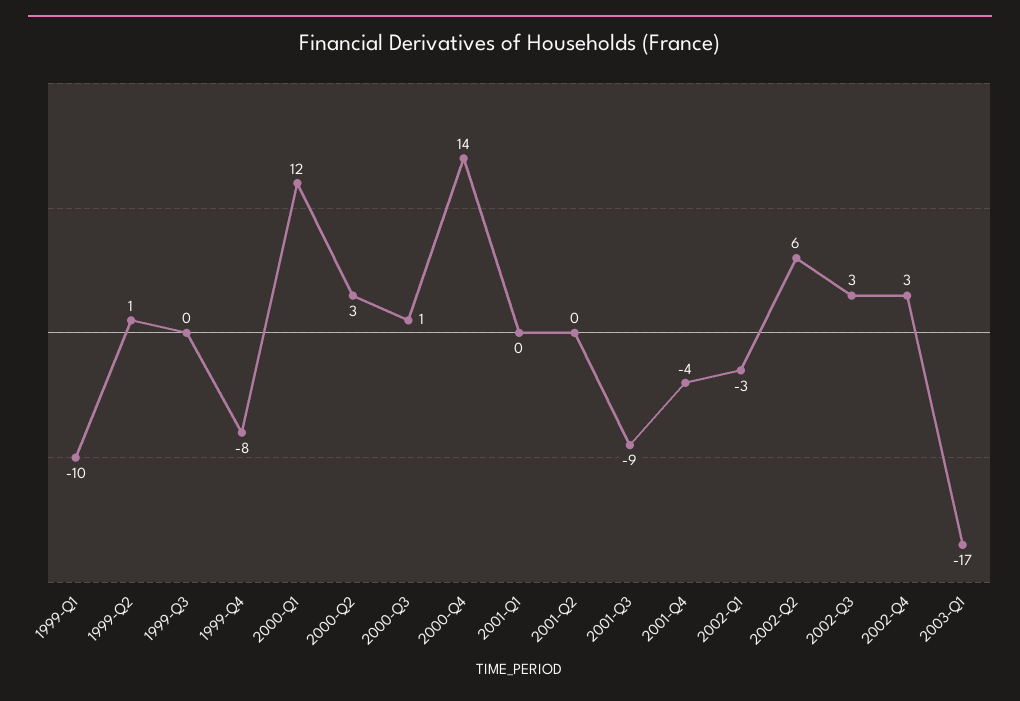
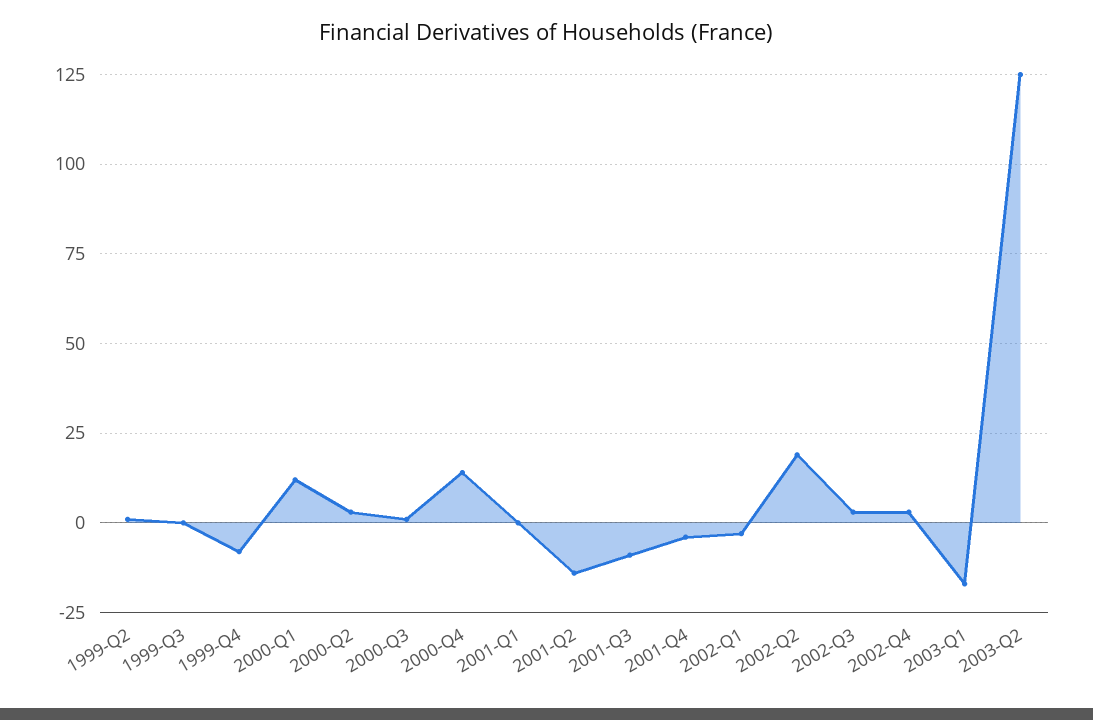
1999-Q1: -10 -> none
2001-Q2: 0 -> -15
2002-Q2: 6 -> 20
2003-Q2: none -> 125

